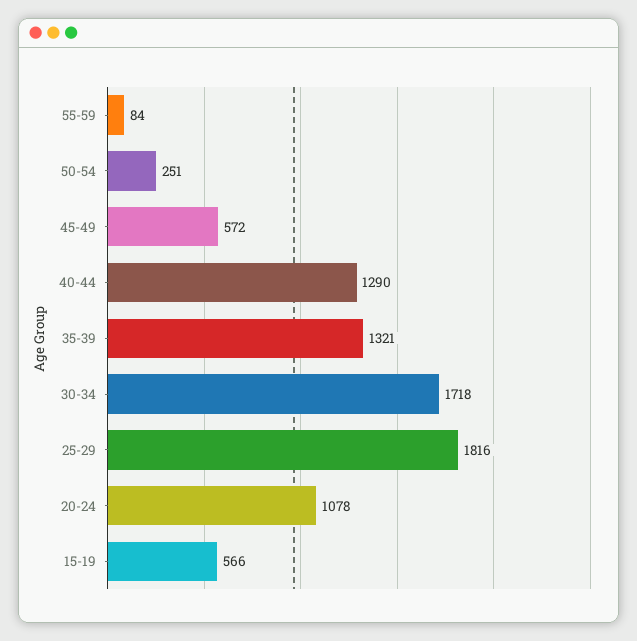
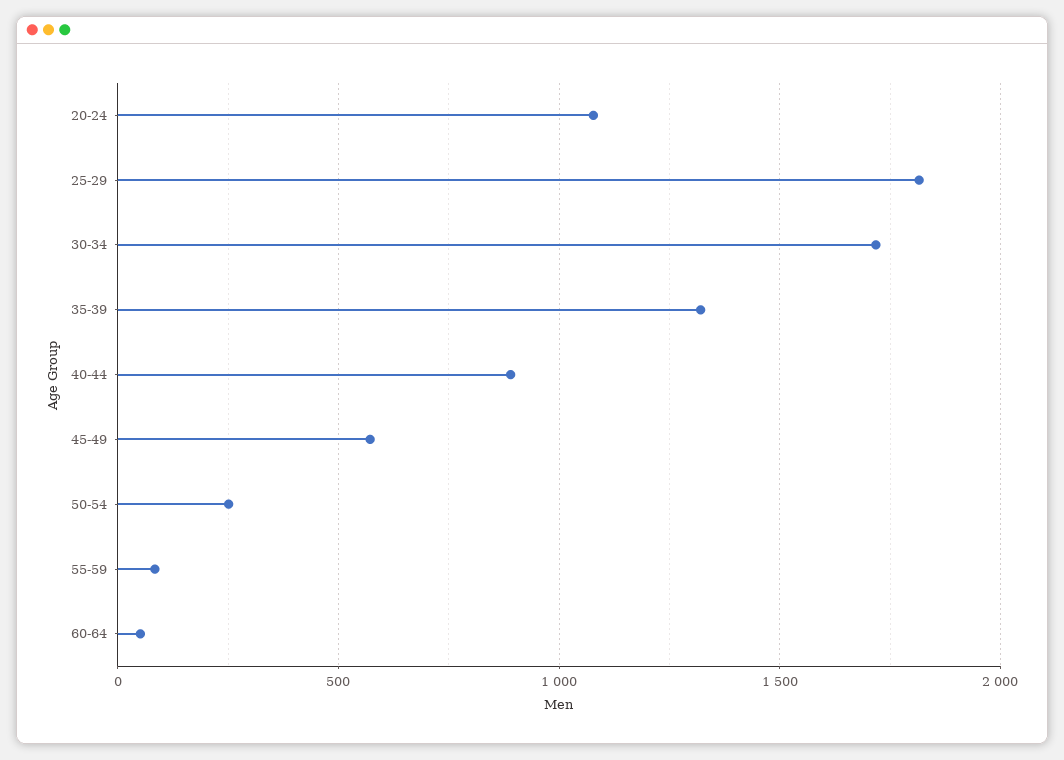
40-44: 1290 -> 900
15-19: 566 -> none
60-64: none -> 50

